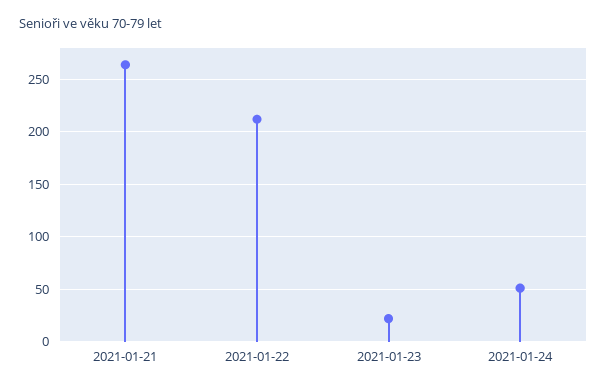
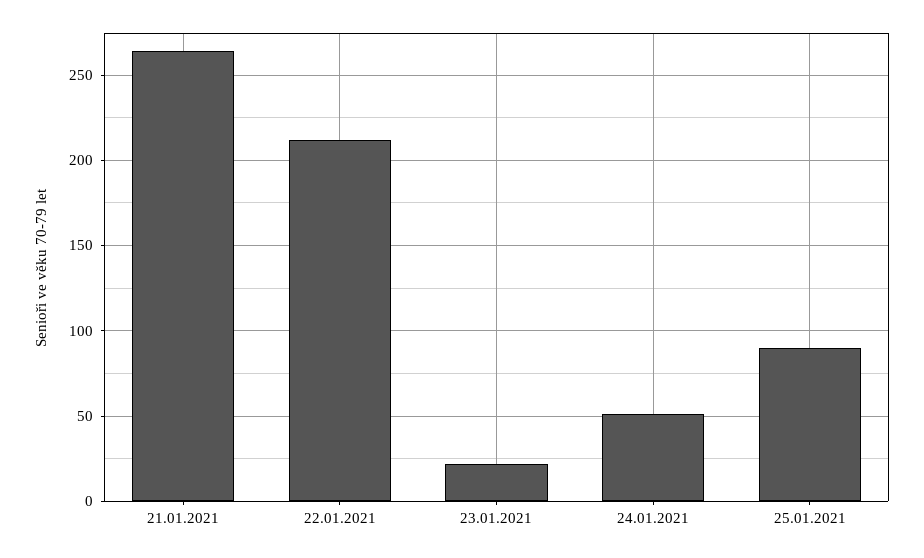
25.01.2021: none -> 90

